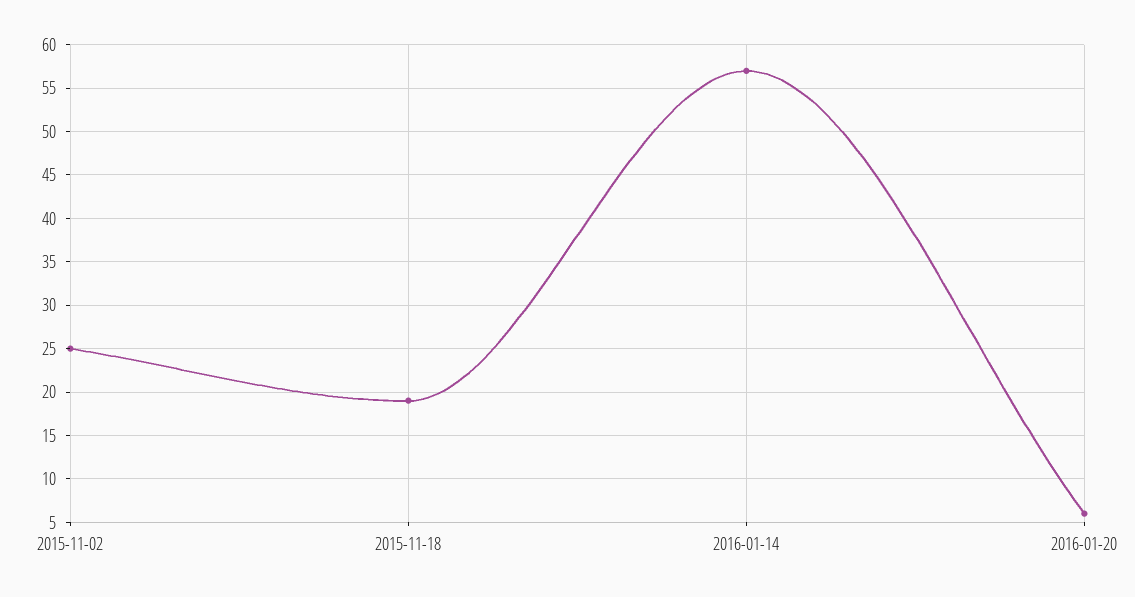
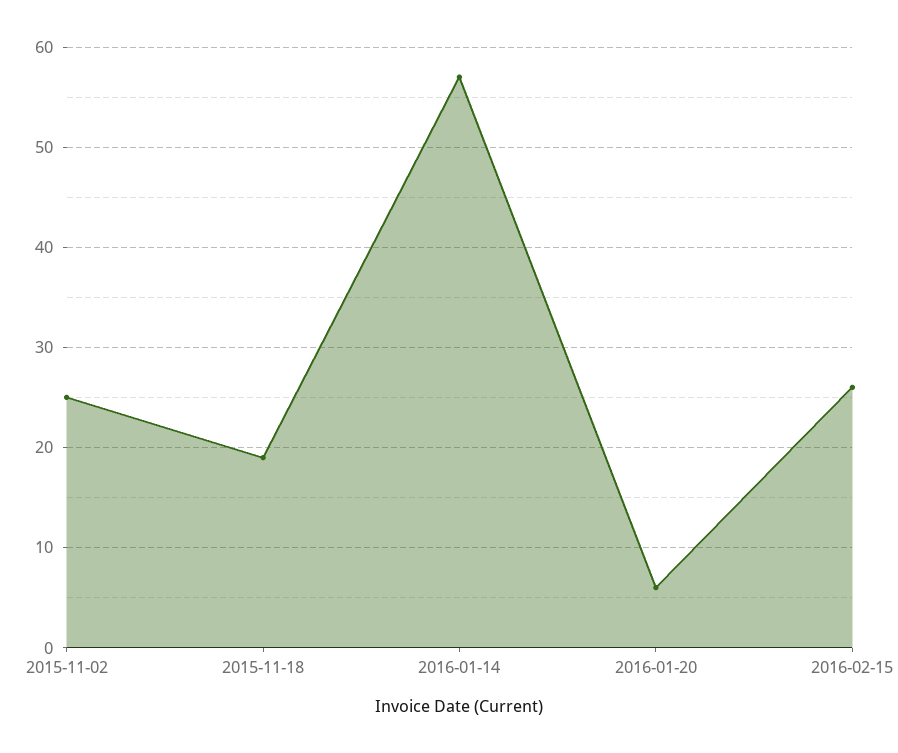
2016-02-15: none -> 26

